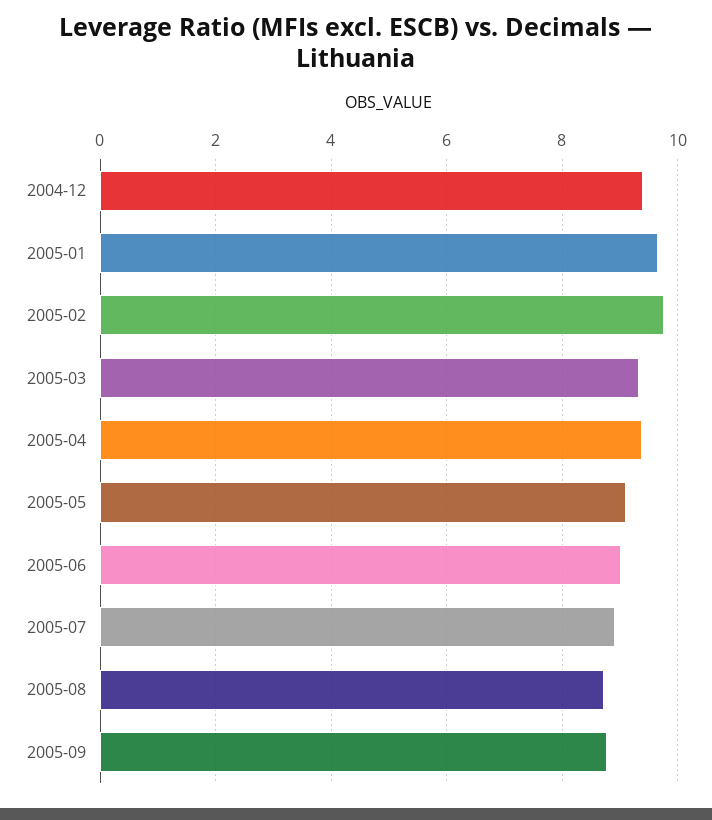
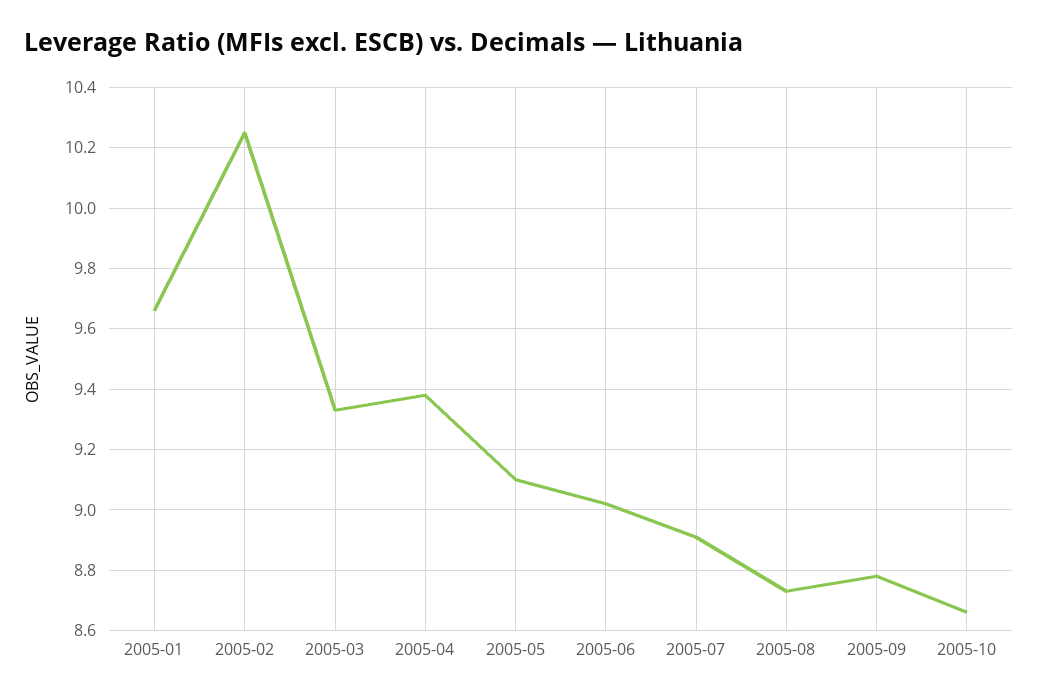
2004-12: 9.4 -> none
2005-02: 9.8 -> 10.25
2005-10: none -> 8.65

